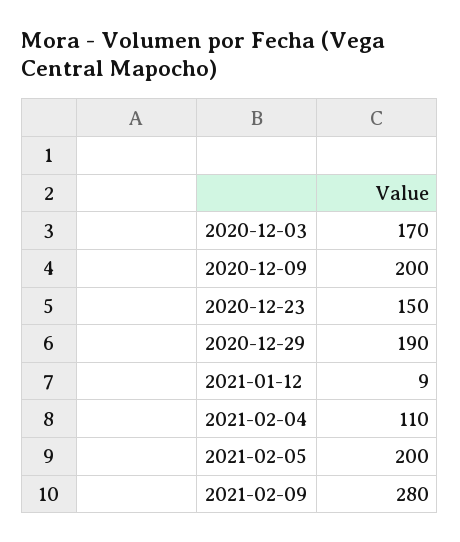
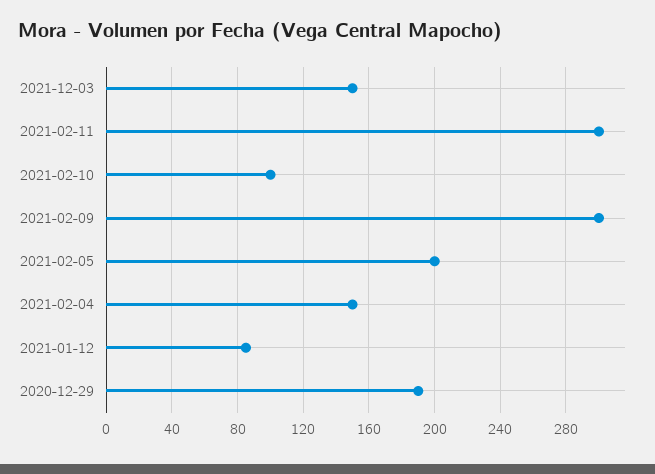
2020-12-03: 170 -> none
2020-12-09: 200 -> none
2020-12-23: 150 -> none
2021-01-12: 9 -> 85
2021-02-04: 110 -> 150
2021-02-09: 280 -> 300
2021-12-03: none -> 150
2021-02-11: none -> 300
2021-02-10: none -> 100

